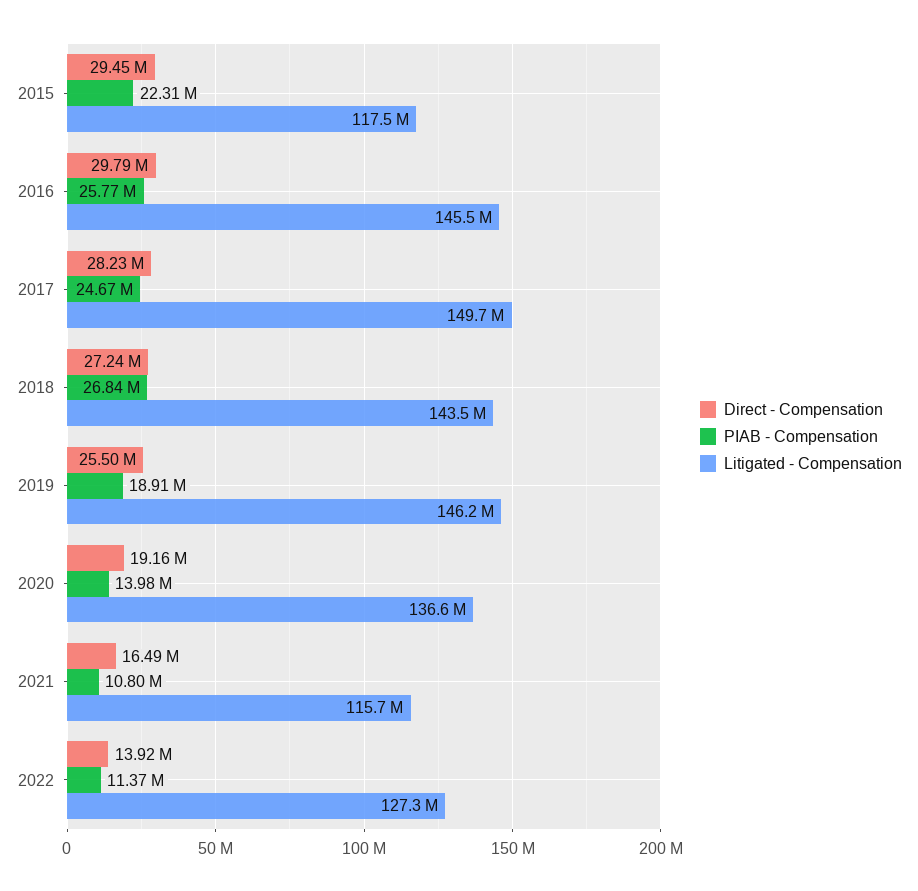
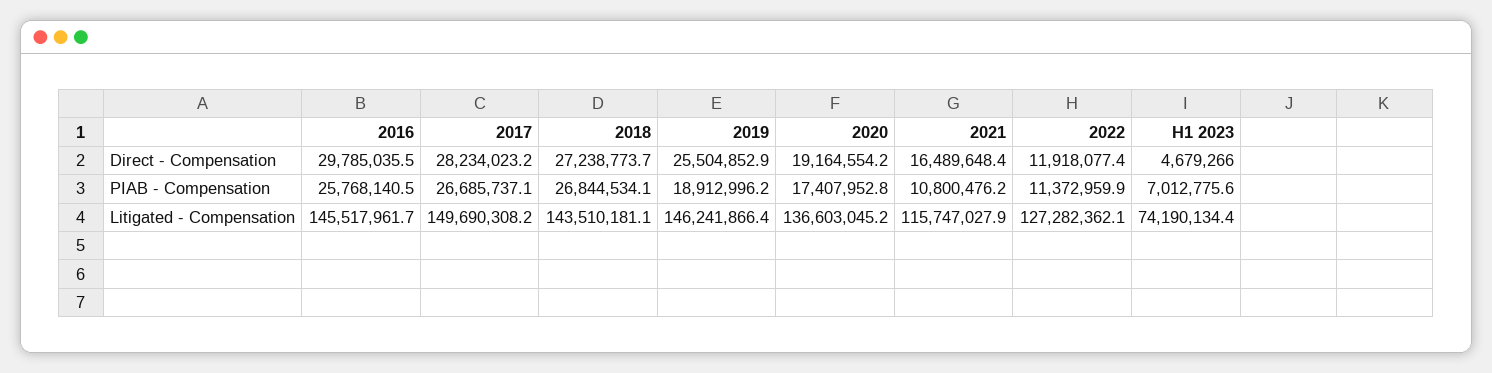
Direct - Compensation, 2015: 29450000 -> none
PIAB - Compensation, 2015: 22310000 -> none
Litigated - Compensation, 2015: 117500000 -> none
PIAB - Compensation, 2017: 24670000 -> 26685737.1
PIAB - Compensation, 2020: 13980000 -> 17407952.8
Direct - Compensation, 2022: 13920000 -> 11918077.4
Direct - Compensation, H1 2023: none -> 4679266
PIAB - Compensation, H1 2023: none -> 7012775.6
Litigated - Compensation, H1 2023: none -> 74190134.4

